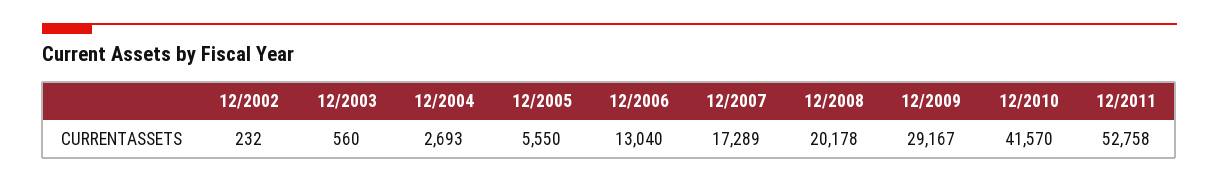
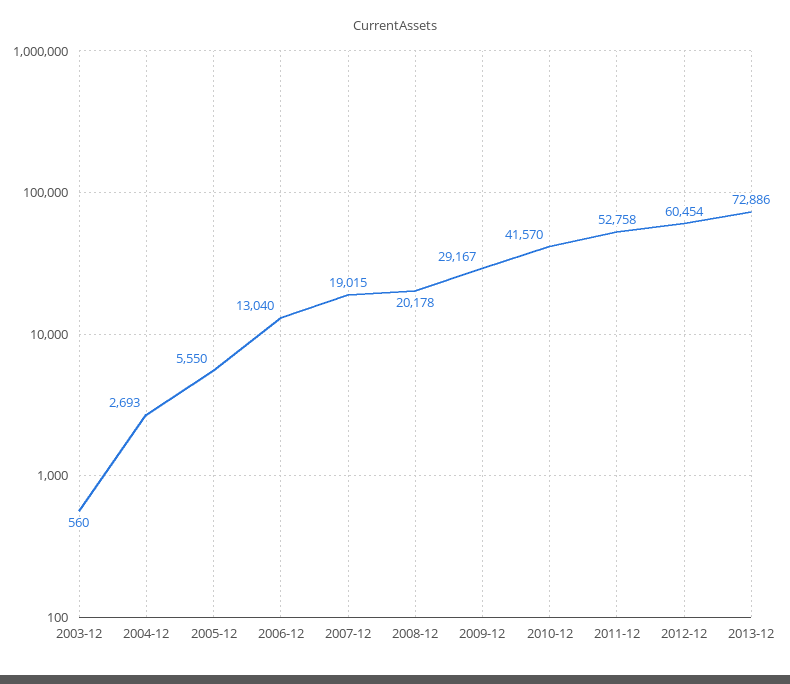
12/2002: 232 -> none
12/2007: 17289 -> 19015
2012-12: none -> 60454
2013-12: none -> 72886

